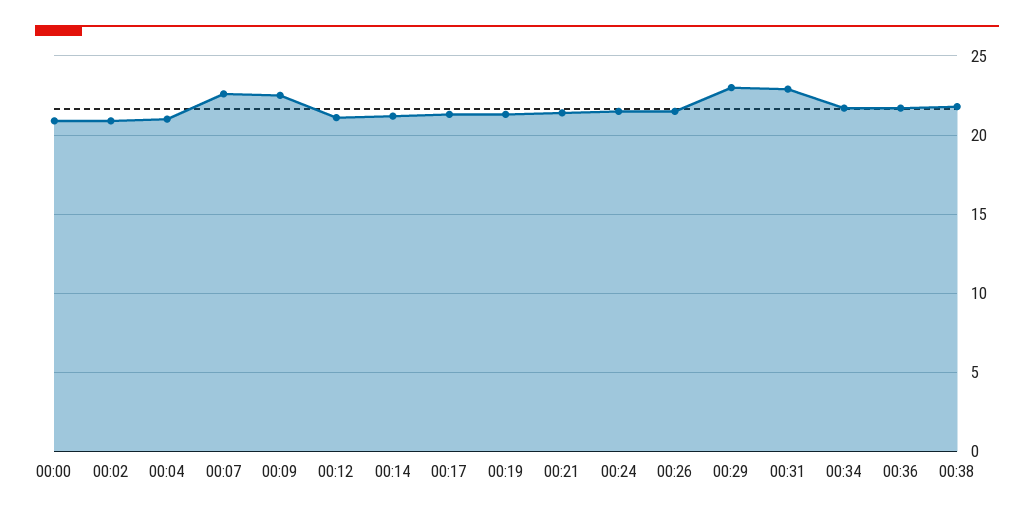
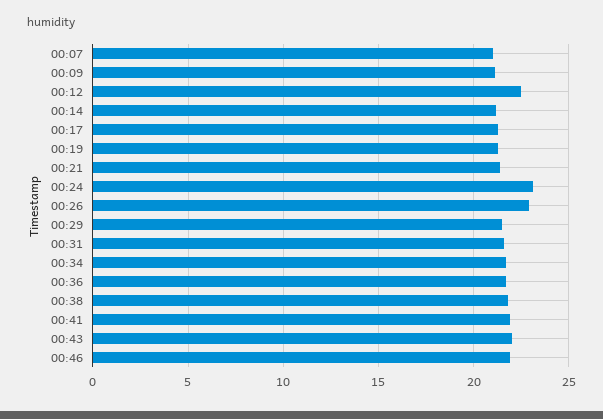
00:00: 21 -> none
00:02: 21 -> none
00:04: 21 -> none
00:07: 22.5 -> 21
00:09: 22.5 -> 21
00:12: 21 -> 22.5
00:24: 21.5 -> 23
00:26: 21.5 -> 23
00:29: 23 -> 21.5
00:31: 23 -> 21.5
00:41: none -> 22
00:43: none -> 22
00:46: none -> 22

